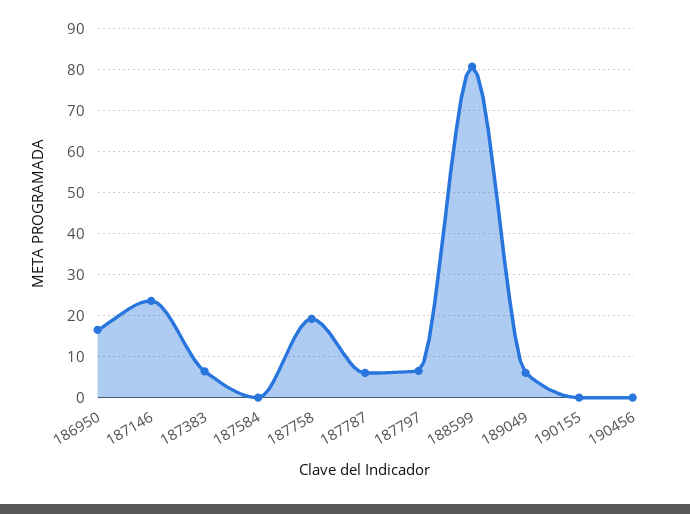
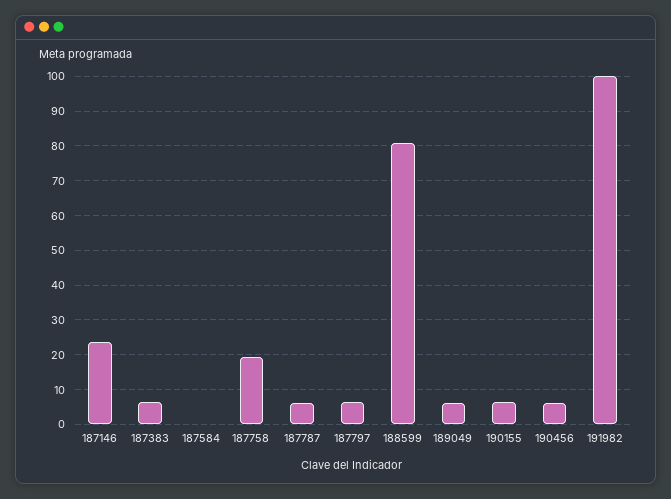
186950: 16 -> none
190155: 0 -> 6
190456: 0 -> 6
191982: none -> 100

